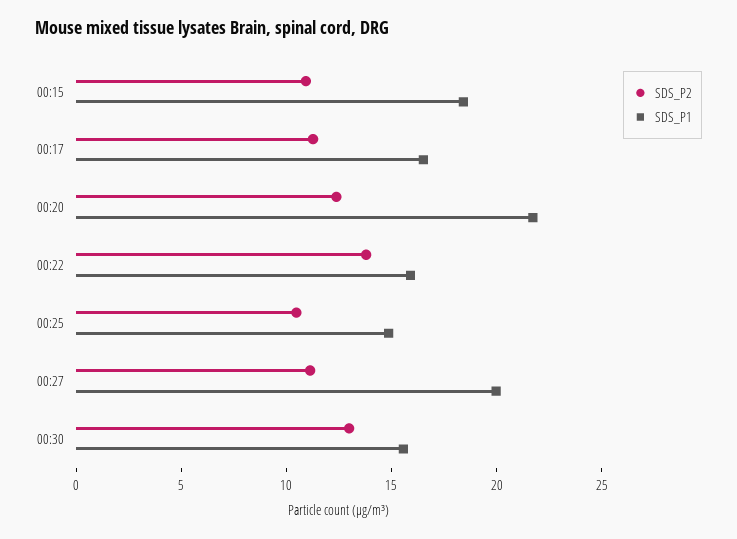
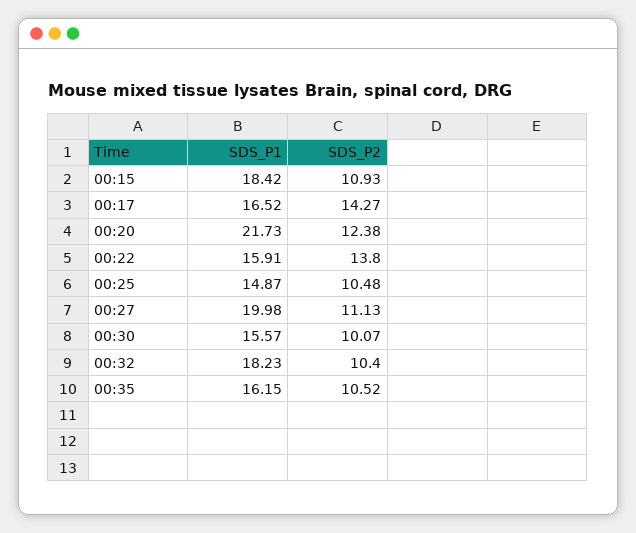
SDS_P2, 00:17: 11 -> 14.27
SDS_P2, 00:30: 13 -> 10.07
SDS_P1, 00:32: none -> 18.23
SDS_P2, 00:32: none -> 10.4
SDS_P1, 00:35: none -> 16.15
SDS_P2, 00:35: none -> 10.52

